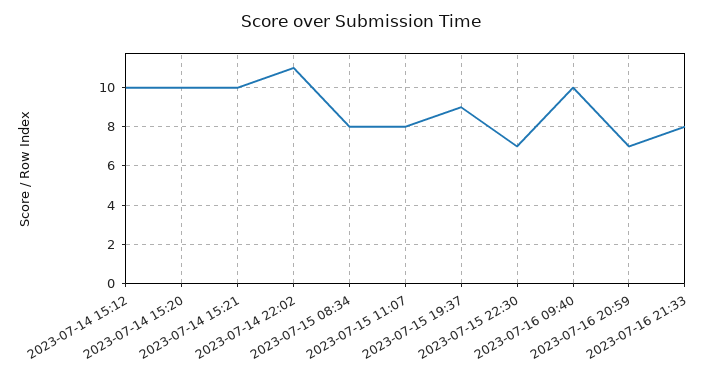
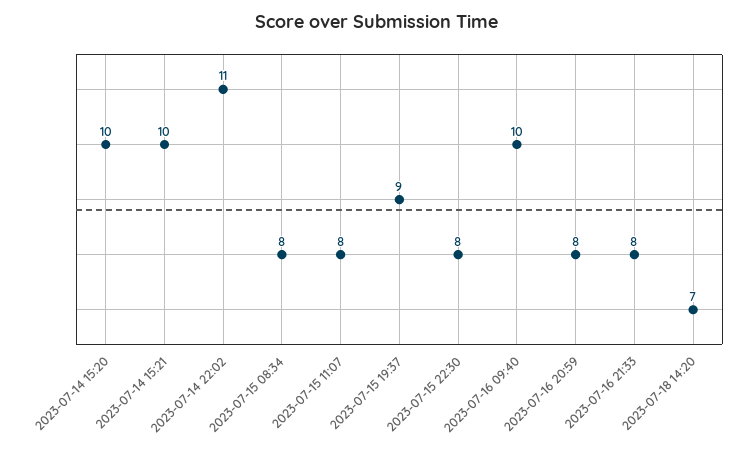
2023-07-14 15:12: 10 -> none
2023-07-15 22:30: 7 -> 8
2023-07-16 20:59: 7 -> 8
2023-07-18 14:20: none -> 7

